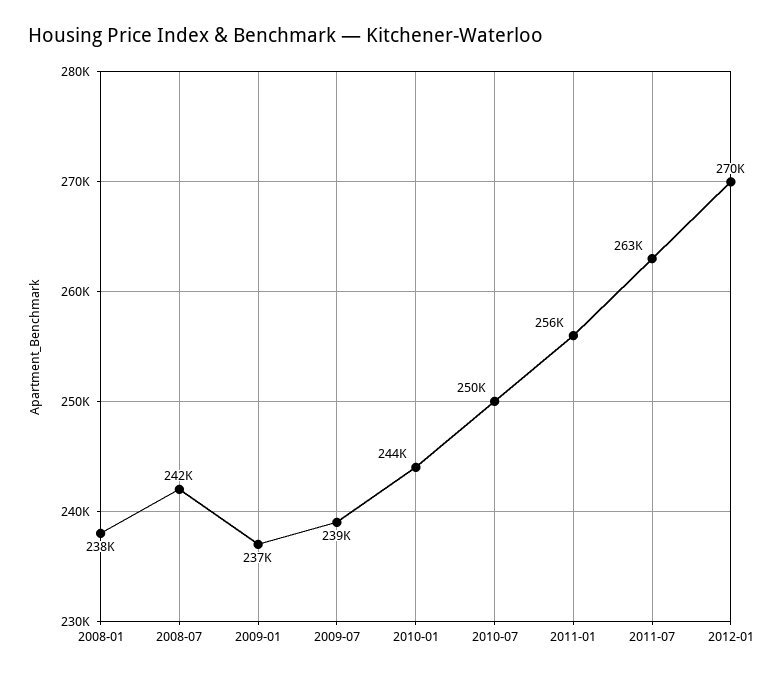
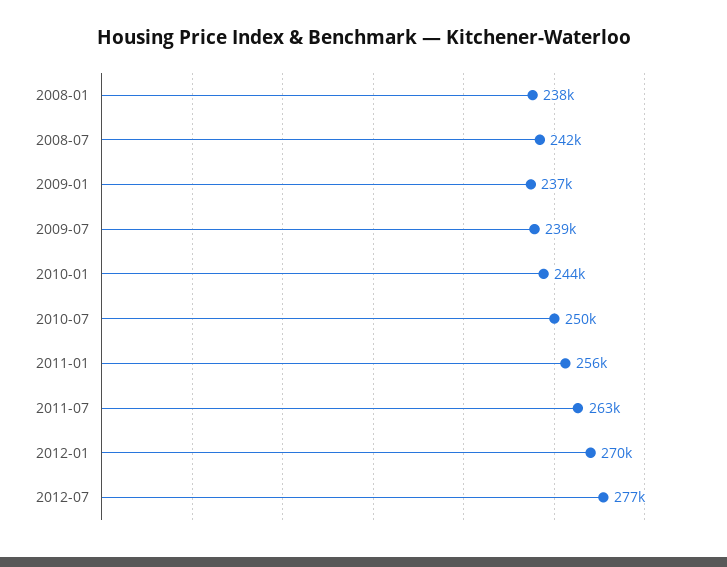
2012-07: none -> 277000

